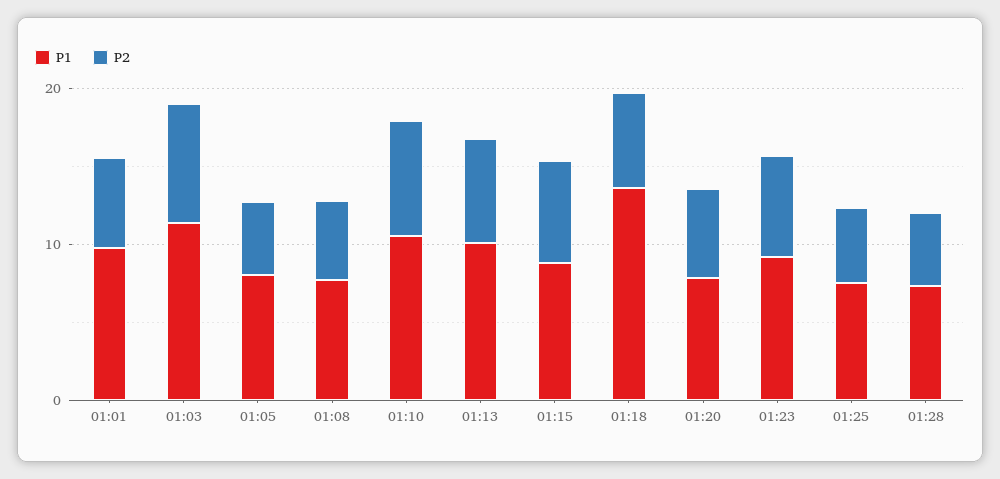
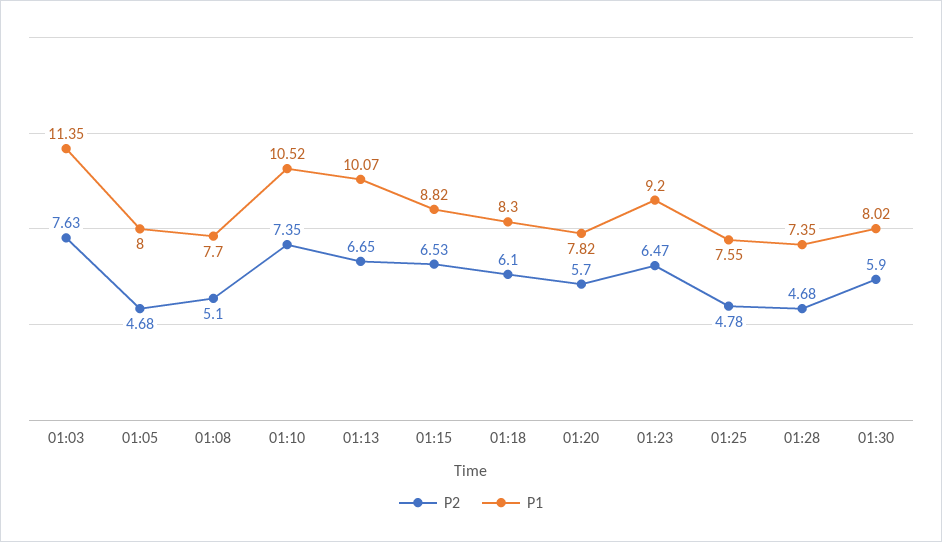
P1, 01:01: 10 -> none
P2, 01:01: 6 -> none
P1, 01:18: 14 -> 8.3
P2, 01:30: none -> 5.9
P1, 01:30: none -> 8.02

